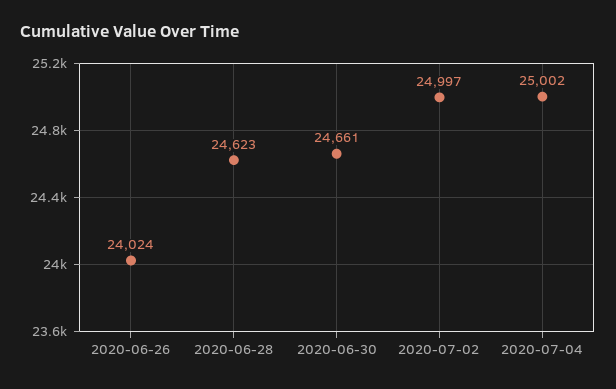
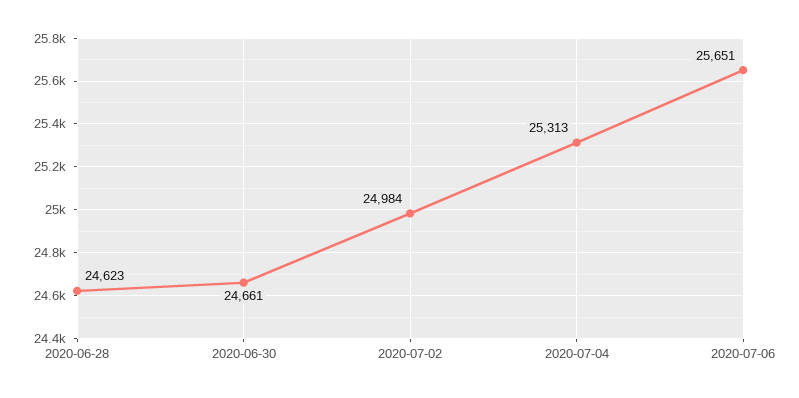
2020-06-26: 24024 -> none
2020-07-02: 24997 -> 24984
2020-07-04: 25002 -> 25313
2020-07-06: none -> 25651

